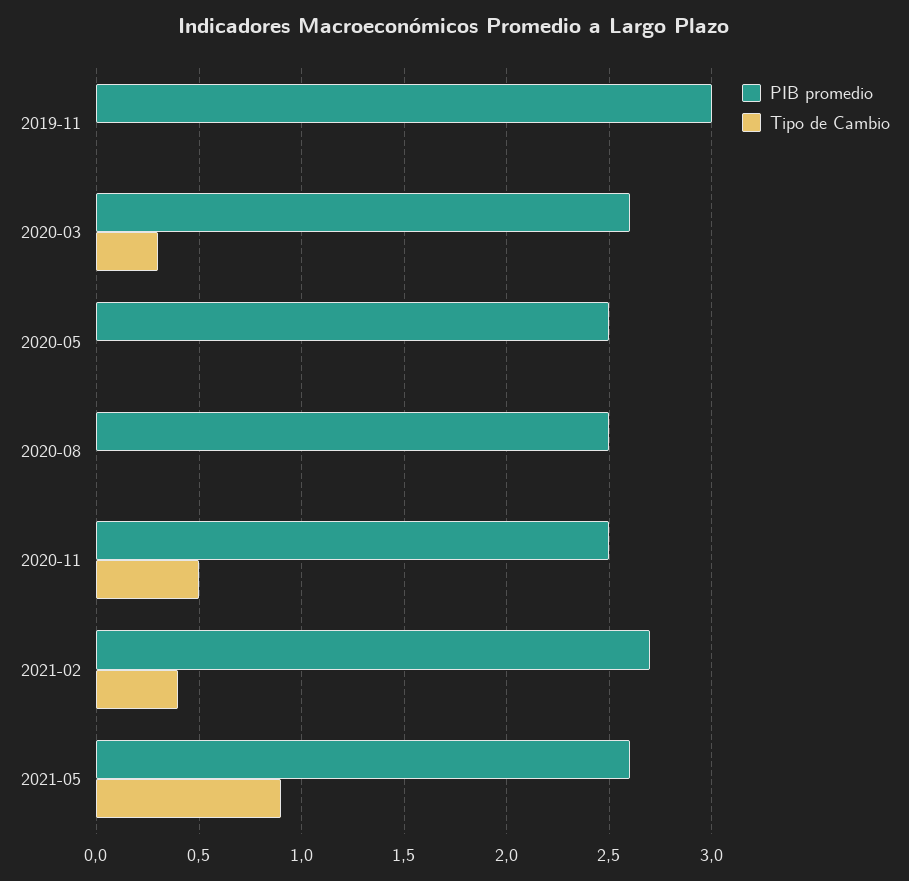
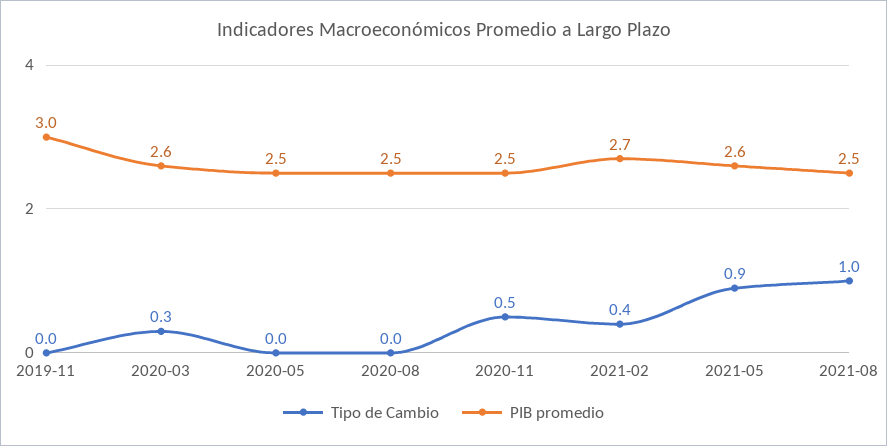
Tipo de Cambio, 2021-08: none -> 1
PIB promedio, 2021-08: none -> 2.5

